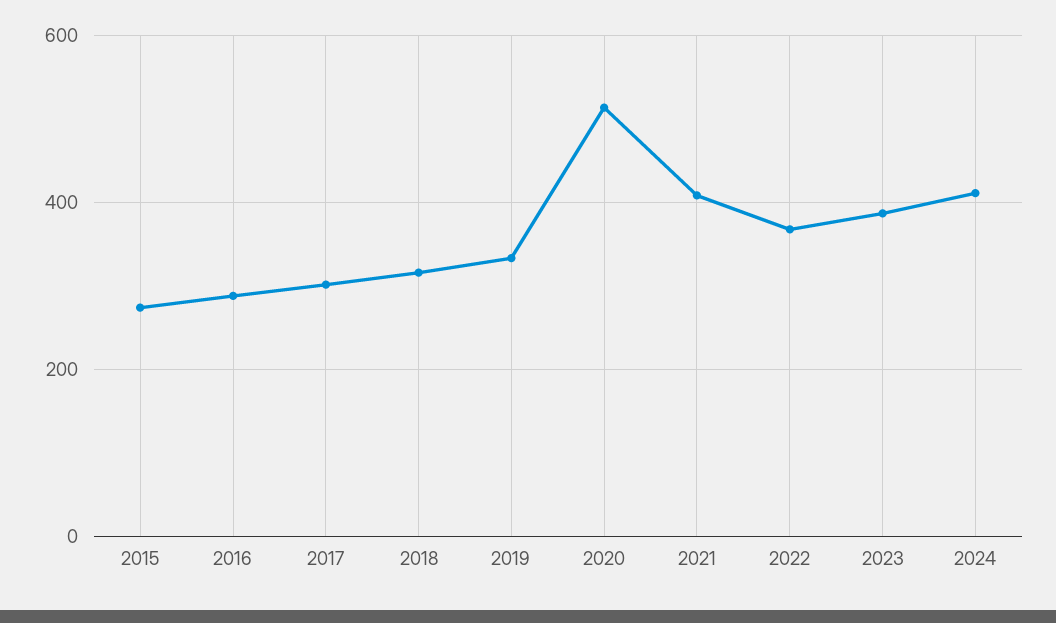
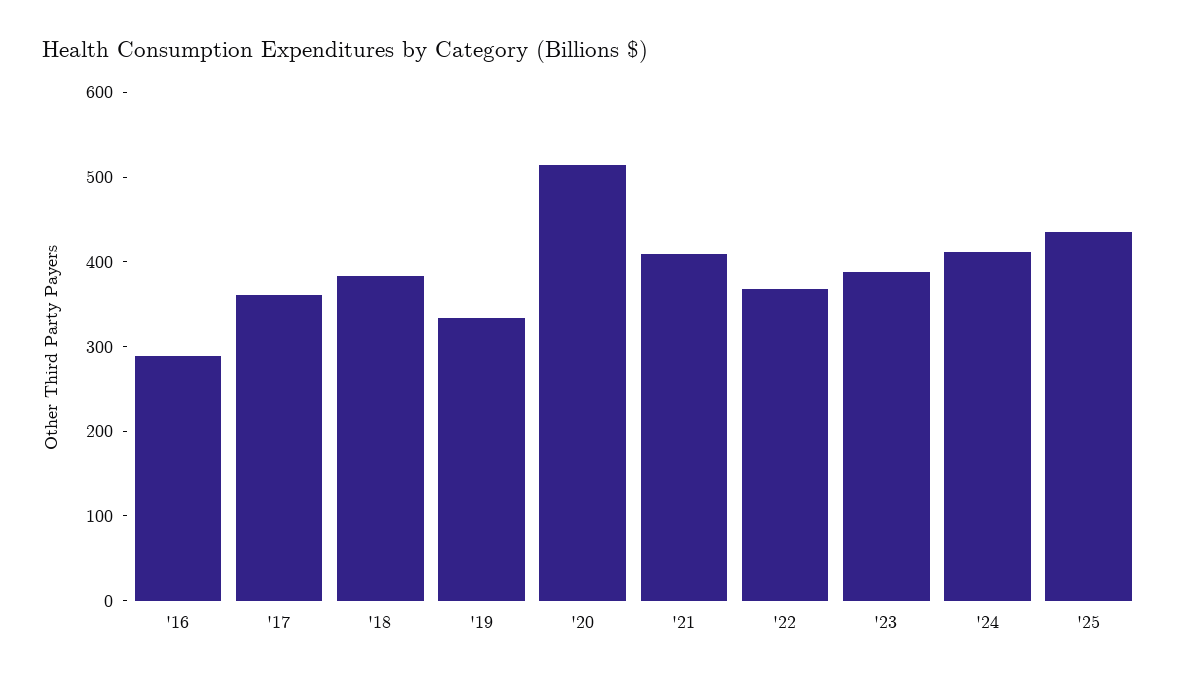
2015: 280 -> none
2017: 300 -> 360
2018: 320 -> 380
'25: none -> 440

